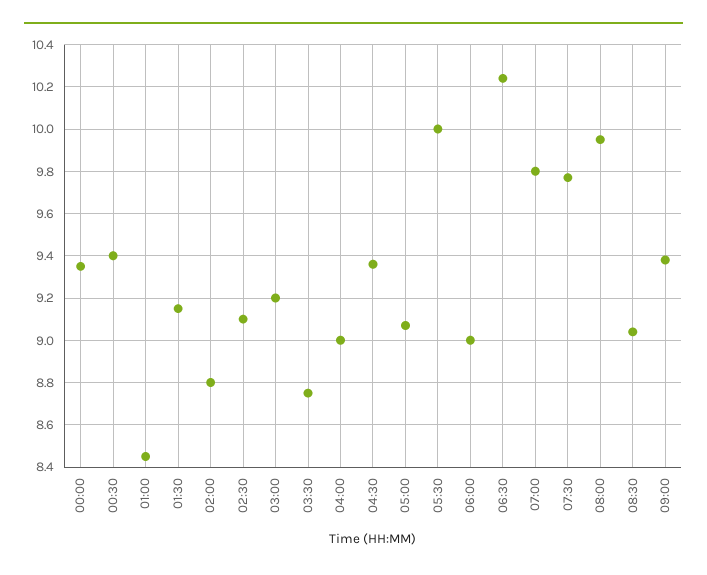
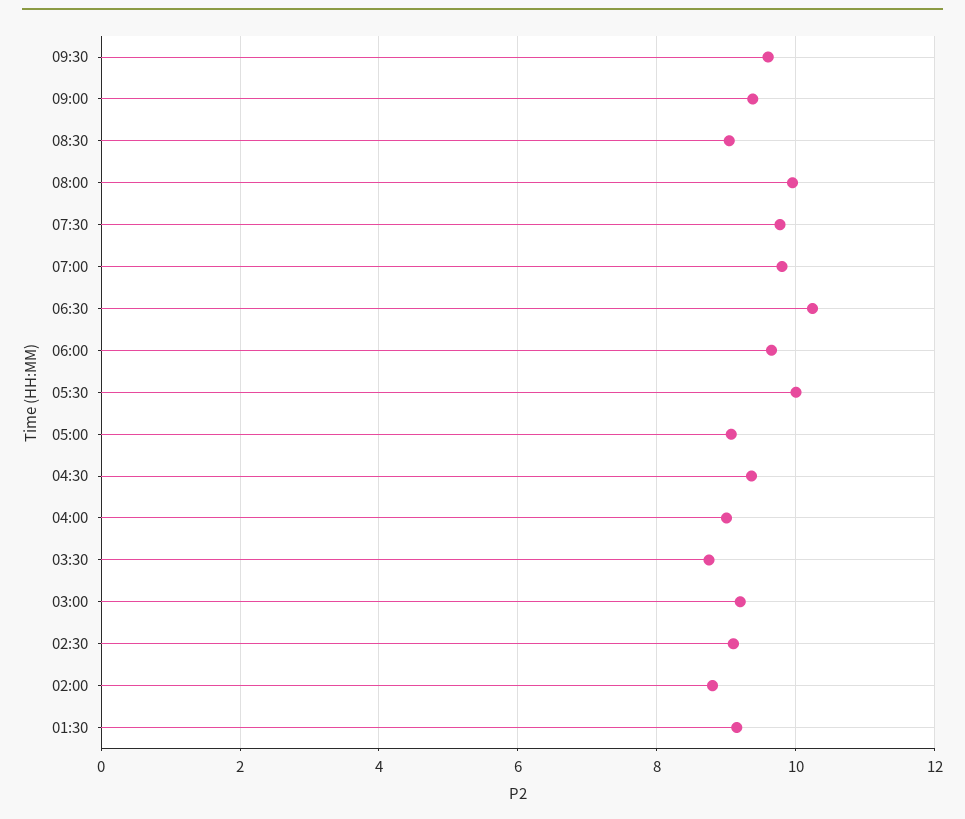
00:00: 9.35 -> none
00:30: 9.4 -> none
01:00: 8.45 -> none
06:00: 9 -> 9.6
09:30: none -> 9.6

